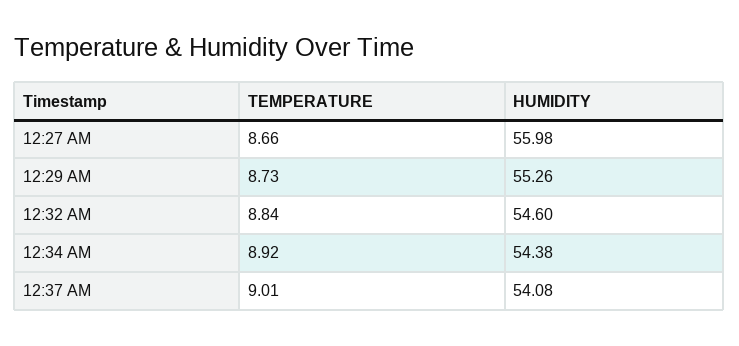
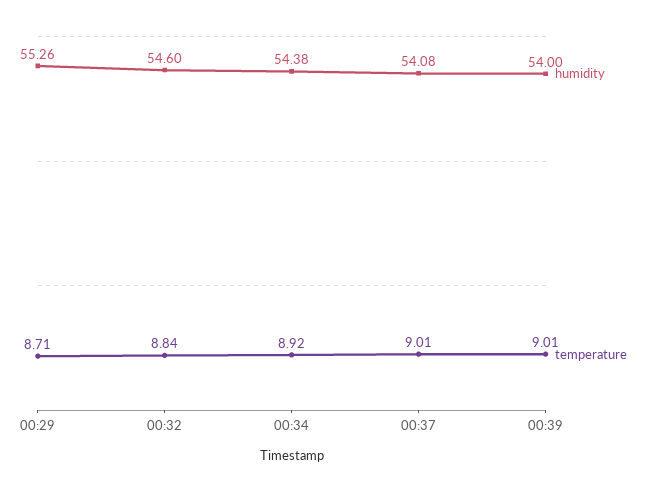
TEMPERATURE, 12:27 AM: 8.66 -> none
HUMIDITY, 12:27 AM: 55.98 -> none
TEMPERATURE, 12:29 AM: 8.73 -> 8.71
HUMIDITY, 00:39: none -> 54
TEMPERATURE, 00:39: none -> 9.01

